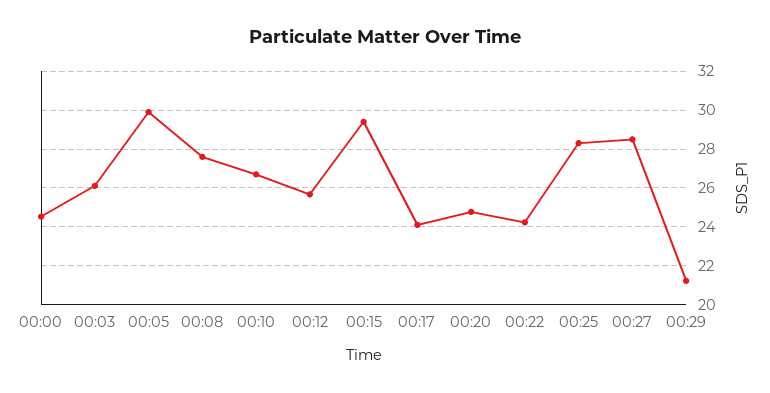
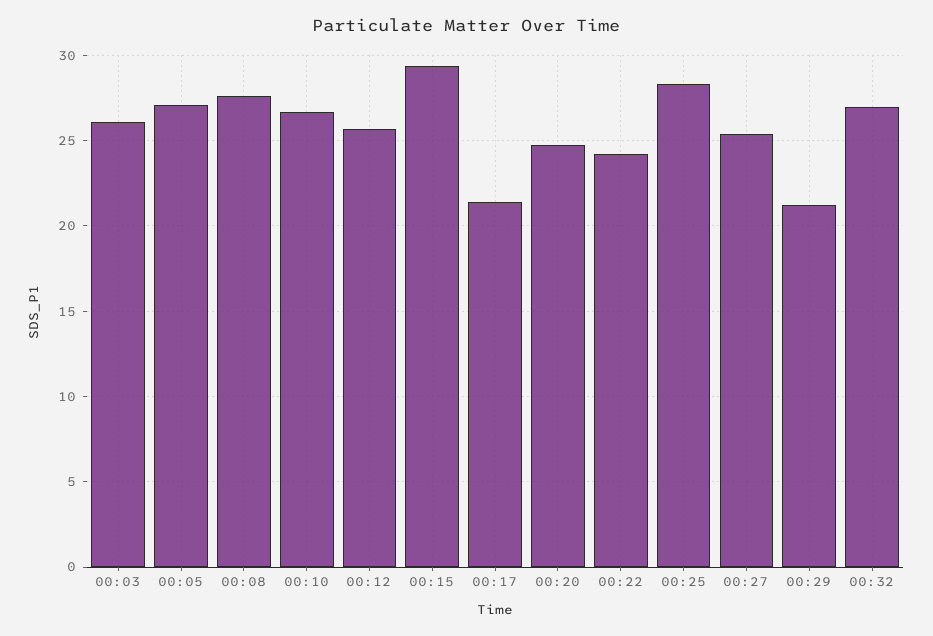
00:00: 24.5 -> none
00:05: 30 -> 27
00:17: 24 -> 21.5
00:27: 28.5 -> 25.5
00:32: none -> 27

